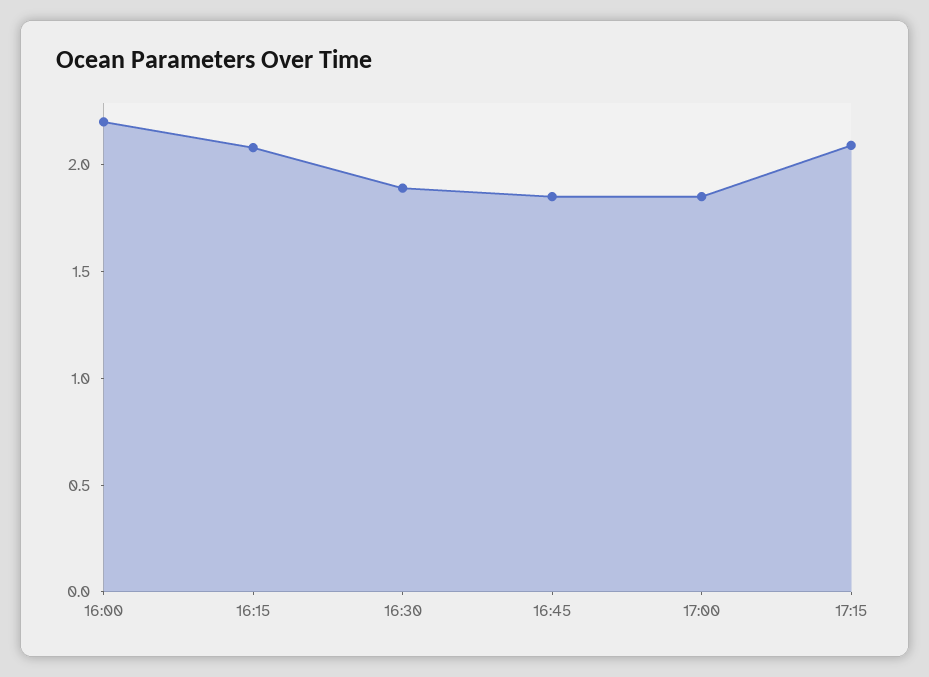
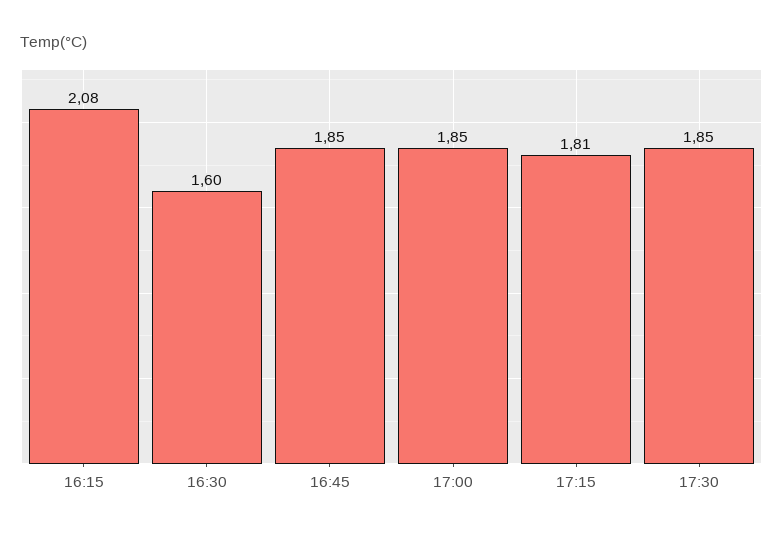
16:00: 2.2 -> none
16:30: 1.9 -> 1.6
17:15: 2.1 -> 1.81
17:30: none -> 1.85

